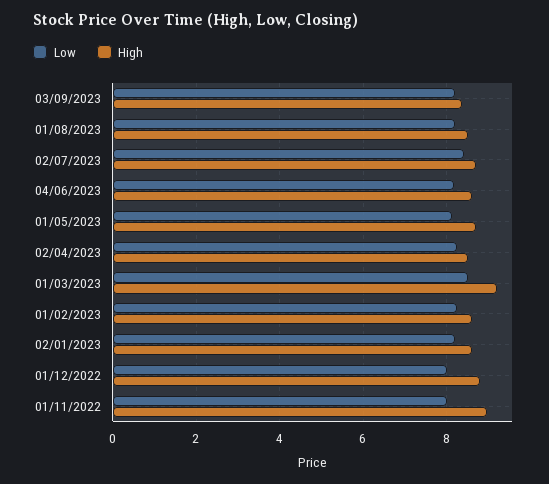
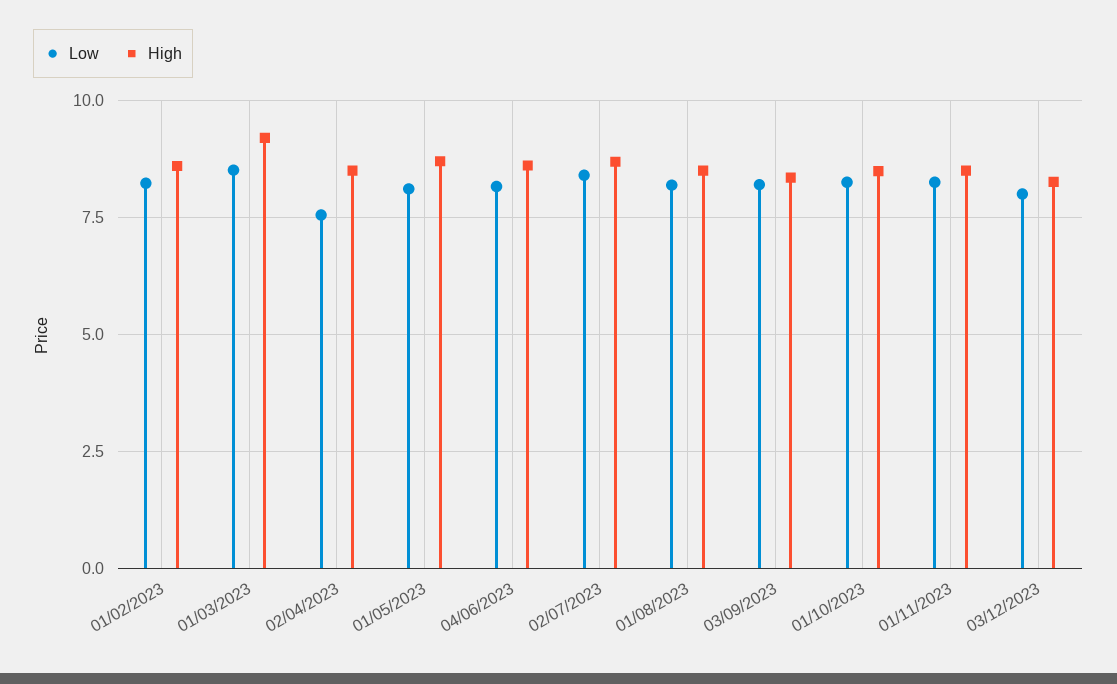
Low, 02/04/2023: 8.2 -> 7.5
Low, 02/01/2023: 8.2 -> none
High, 02/01/2023: 8.6 -> none
Low, 01/12/2022: 8 -> none
High, 01/12/2022: 8.8 -> none
Low, 01/11/2022: 8 -> none
High, 01/11/2022: 9 -> none
Low, 01/10/2023: none -> 8.25
High, 01/10/2023: none -> 8.5
Low, 01/11/2023: none -> 8.25
High, 01/11/2023: none -> 8.5
Low, 03/12/2023: none -> 8
High, 03/12/2023: none -> 8.25

